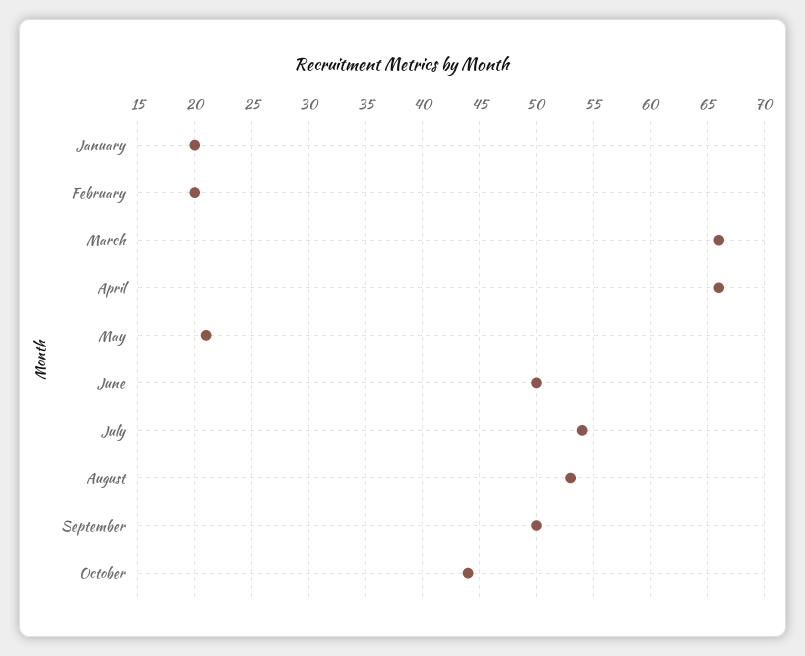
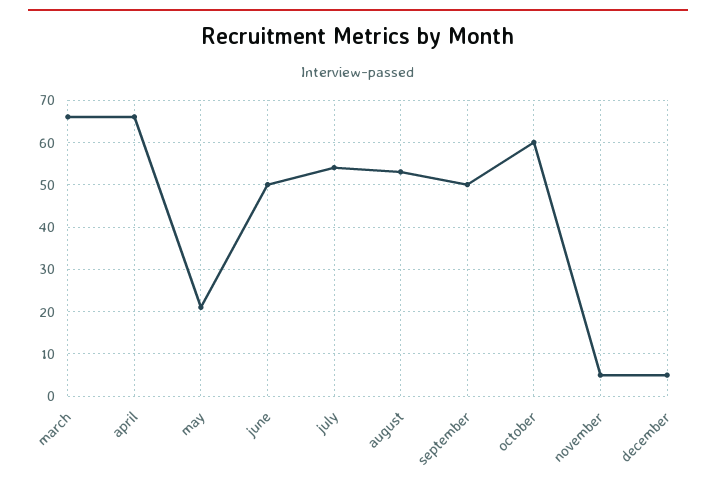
January: 20 -> none
February: 20 -> none
October: 44 -> 60
november: none -> 5
december: none -> 5

